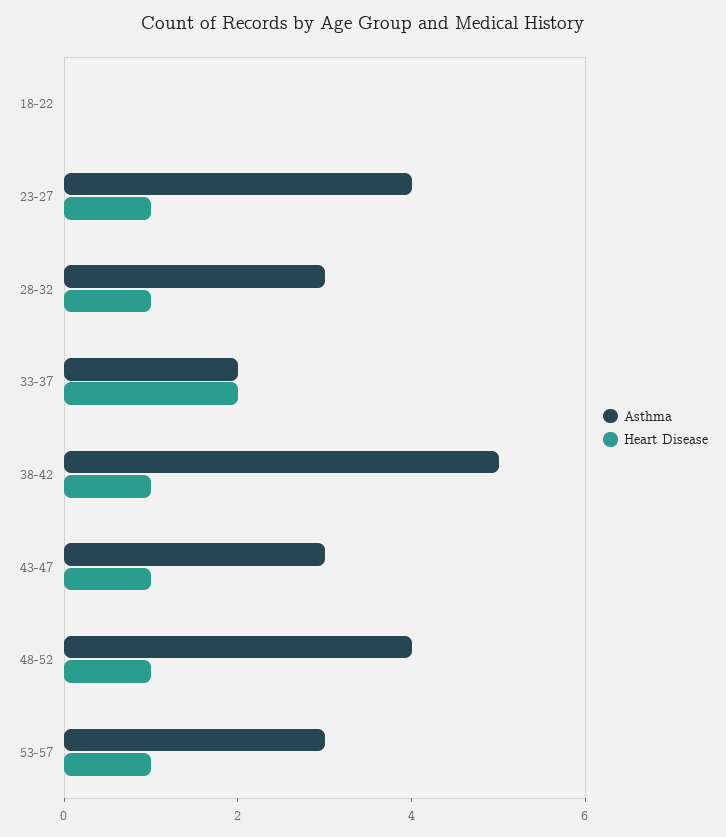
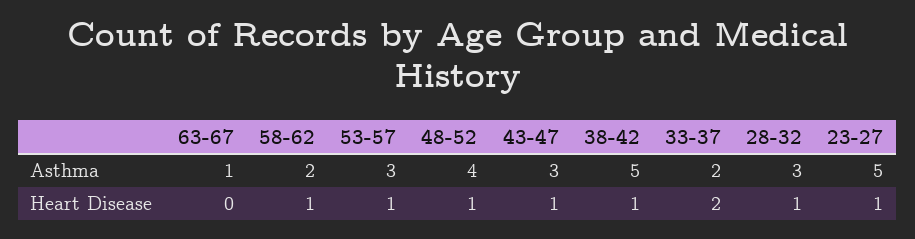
Asthma, 18-22: 0 -> none
Heart Disease, 18-22: 0 -> none
Asthma, 23-27: 4 -> 5
Asthma, 63-67: none -> 1
Asthma, 58-62: none -> 2
Heart Disease, 63-67: none -> 0
Heart Disease, 58-62: none -> 1

